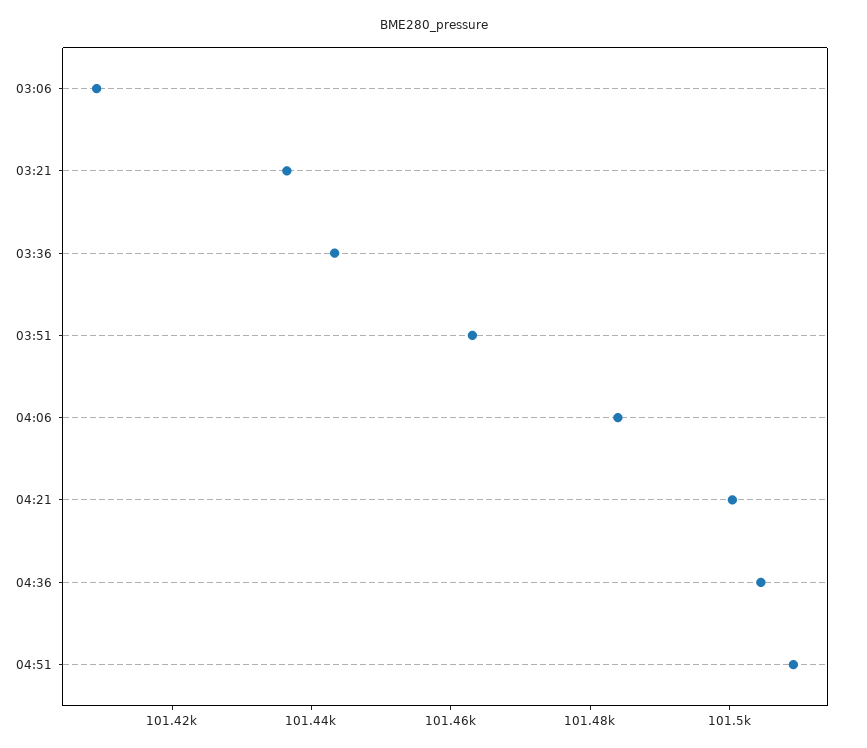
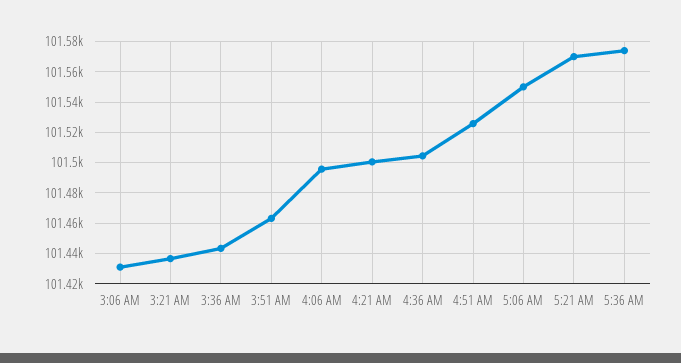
03:06: 101410 -> 101430
04:06: 101485 -> 101495
04:51: 101510 -> 101525
5:06 AM: none -> 101550
5:21 AM: none -> 101570
5:36 AM: none -> 101575

